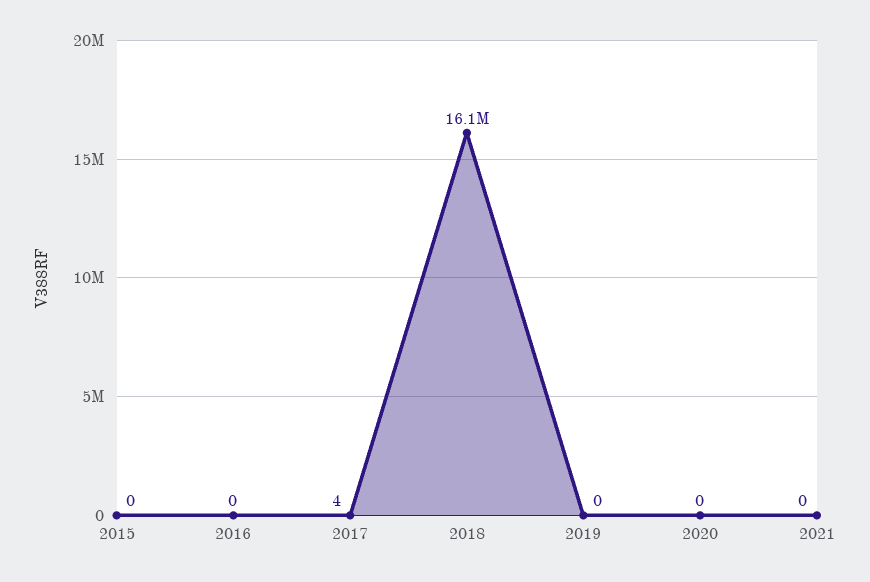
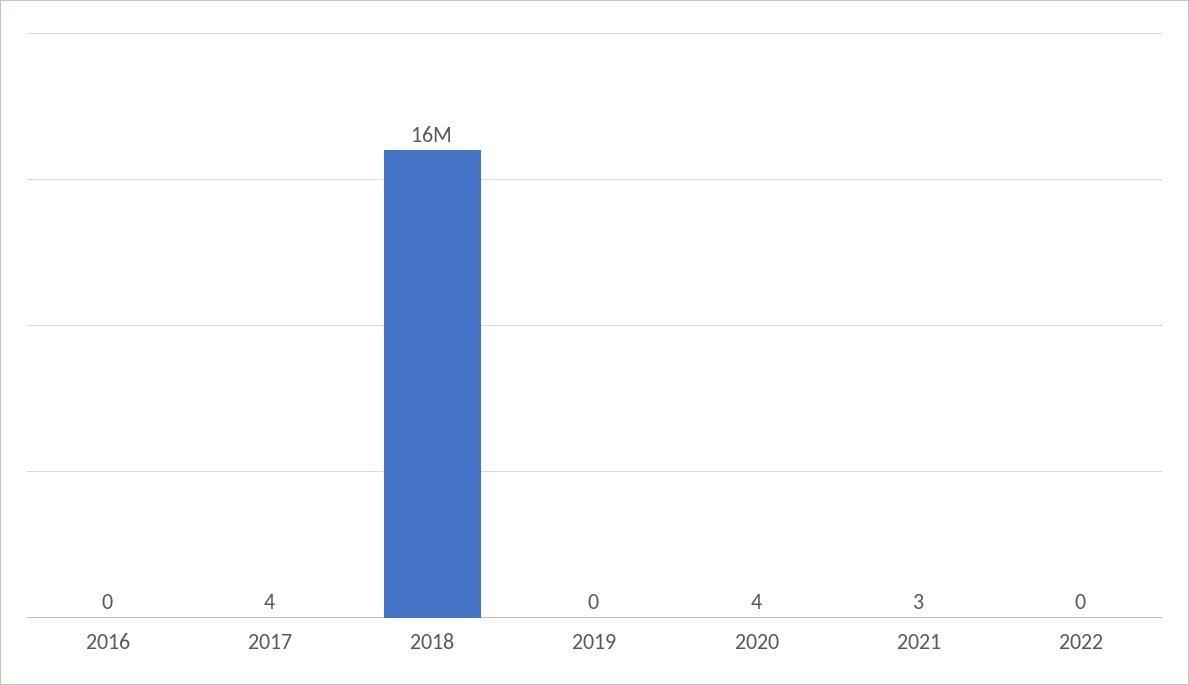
2015: 0 -> none
2020: 0 -> 4
2021: 0 -> 3
2022: none -> 0

